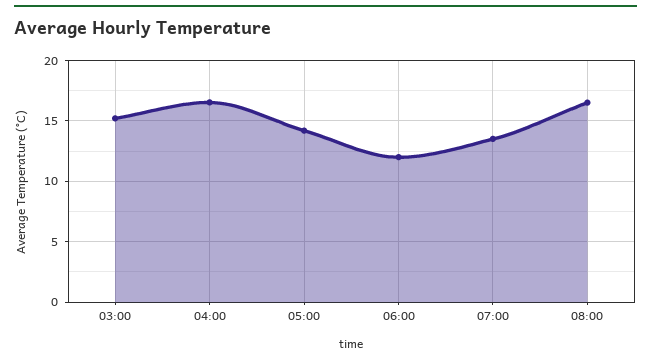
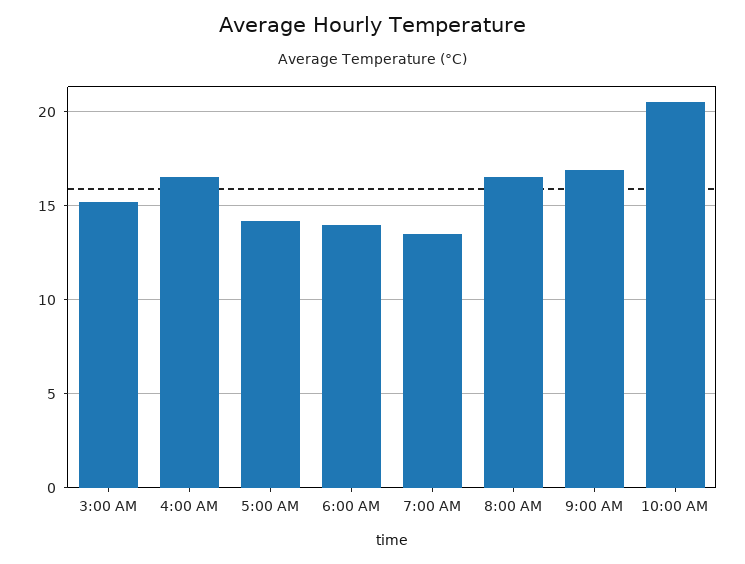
06:00: 12 -> 14
9:00 AM: none -> 17
10:00 AM: none -> 20.5

